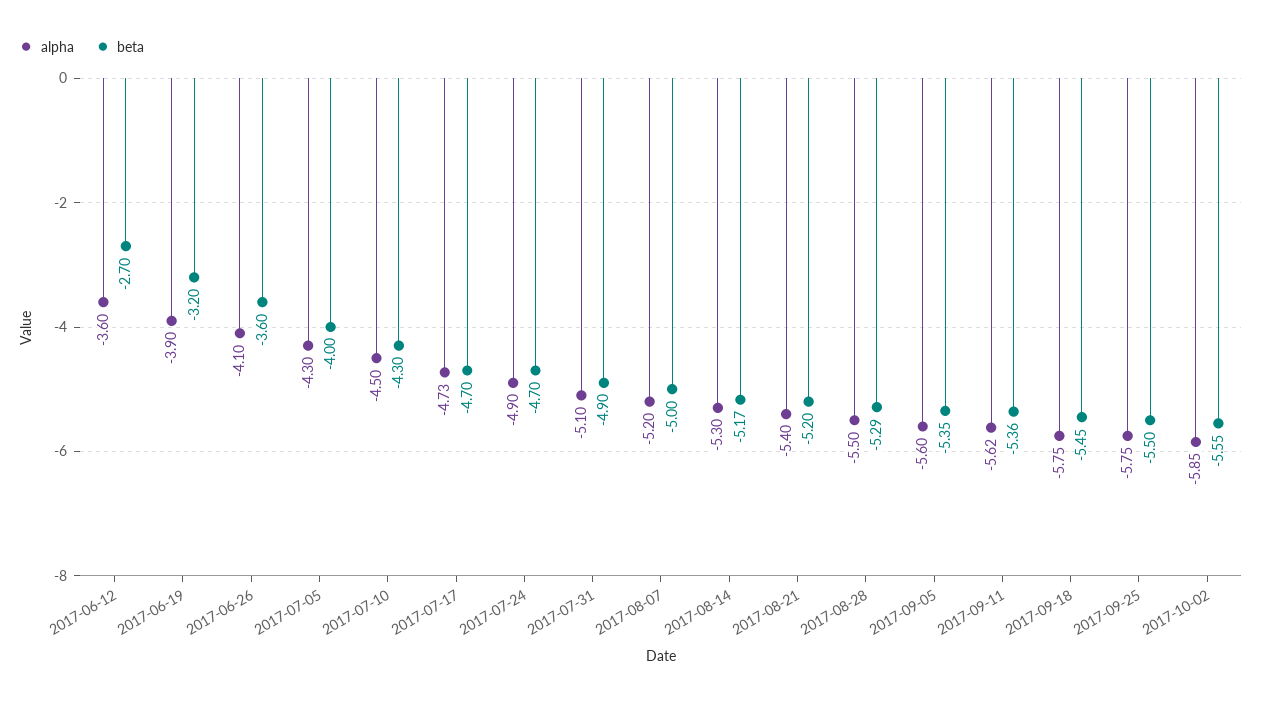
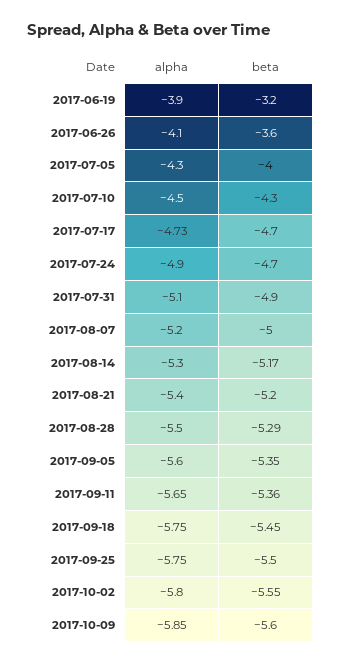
alpha, 2017-06-12: -3.6 -> none
beta, 2017-06-12: -2.7 -> none
alpha, 2017-09-11: -5.62 -> -5.65
alpha, 2017-10-02: -5.85 -> -5.8
alpha, 2017-10-09: none -> -5.85
beta, 2017-10-09: none -> -5.6

